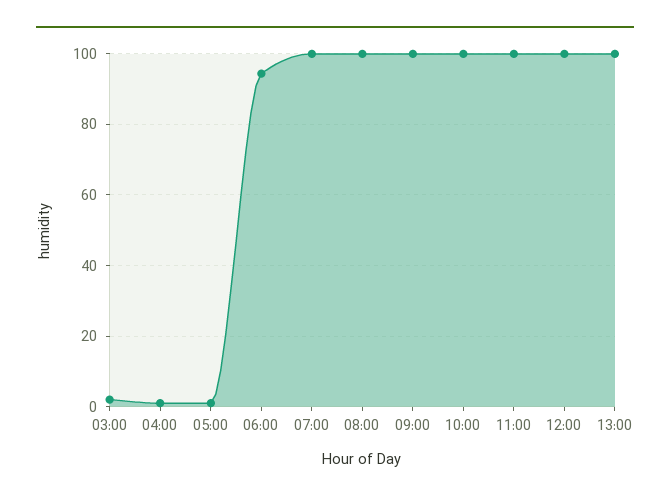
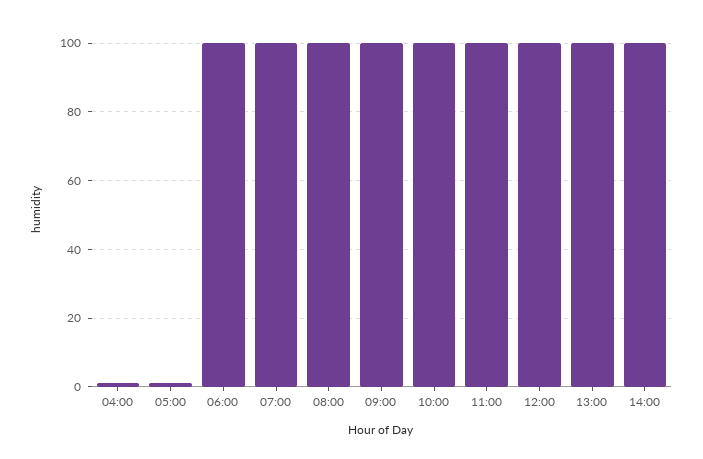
03:00: 2 -> none
06:00: 94 -> 100
14:00: none -> 100

